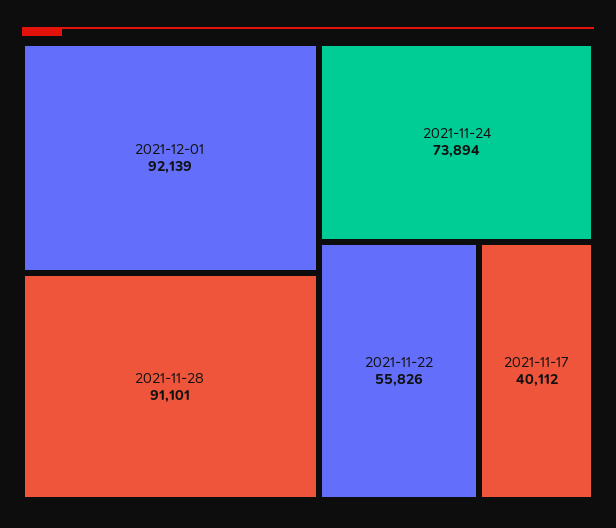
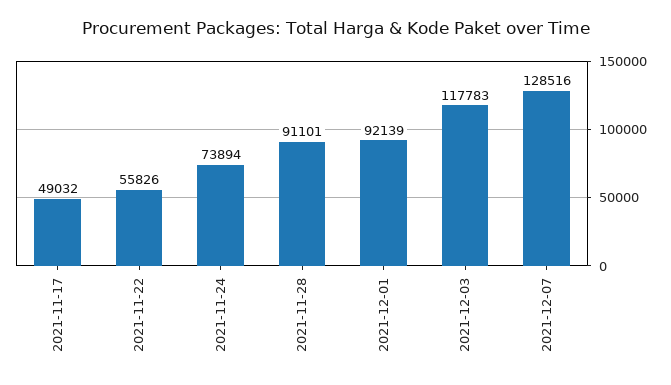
2021-11-17: 40112 -> 49032
2021-12-03: none -> 117783
2021-12-07: none -> 128516

